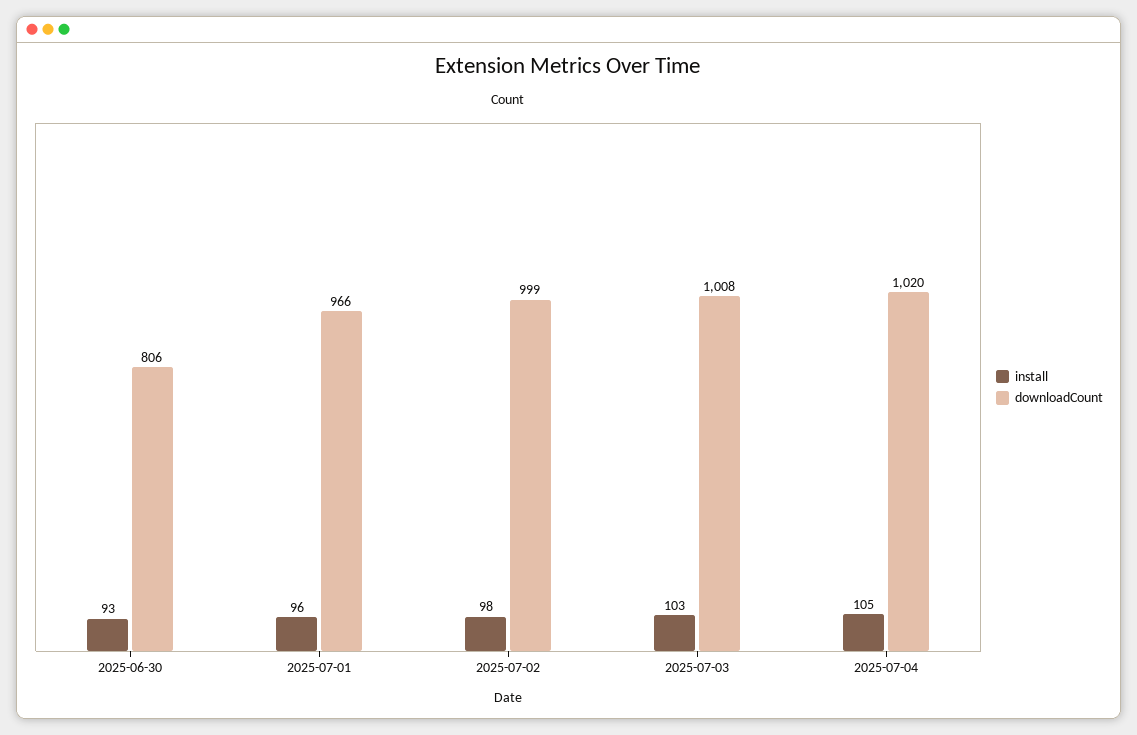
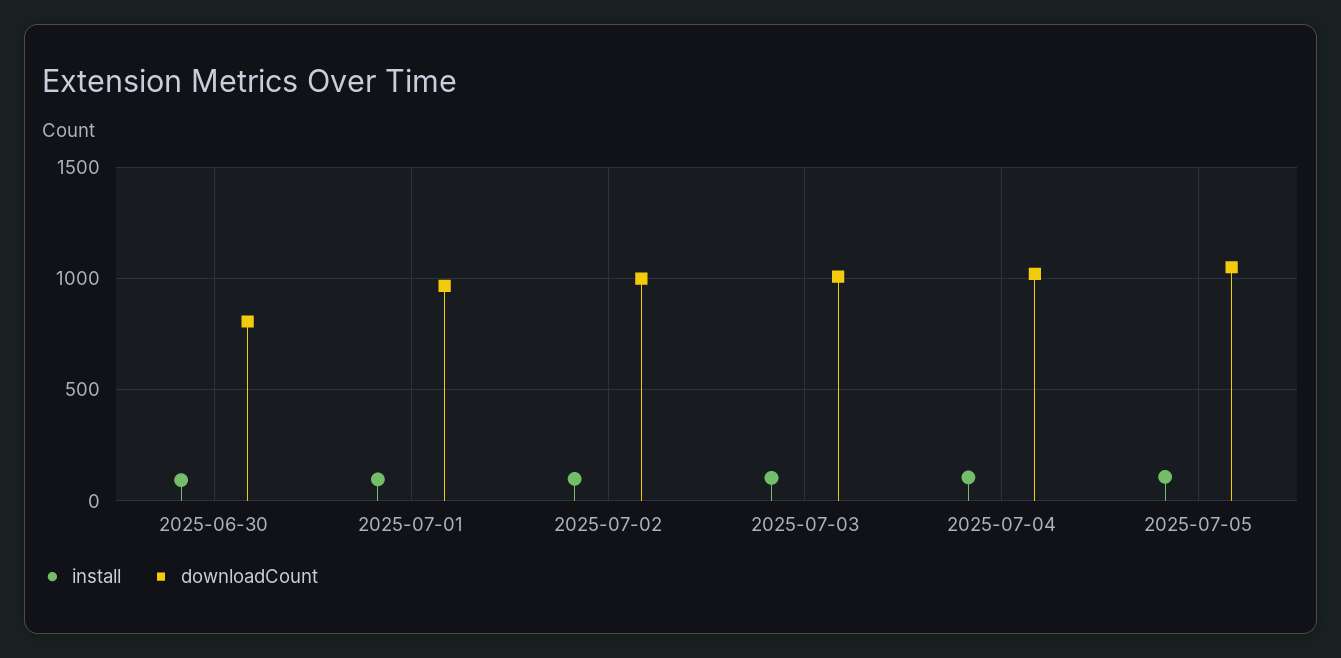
install, 2025-07-05: none -> 100
downloadCount, 2025-07-05: none -> 1050

